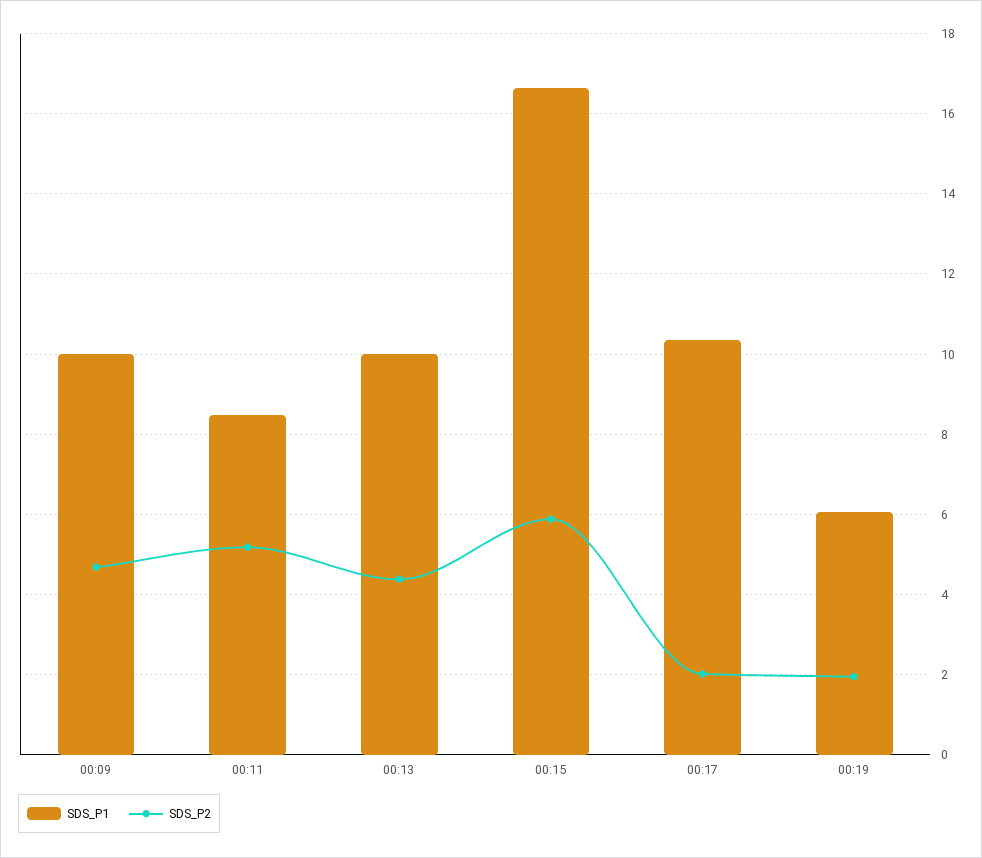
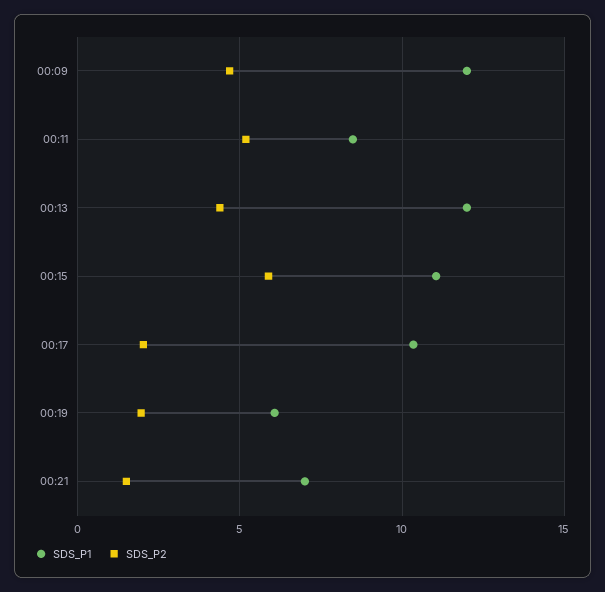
SDS_P1, 00:09: 10 -> 12
SDS_P1, 00:13: 10 -> 12
SDS_P1, 00:15: 16.6 -> 11
SDS_P1, 00:21: none -> 7
SDS_P2, 00:21: none -> 1.5

